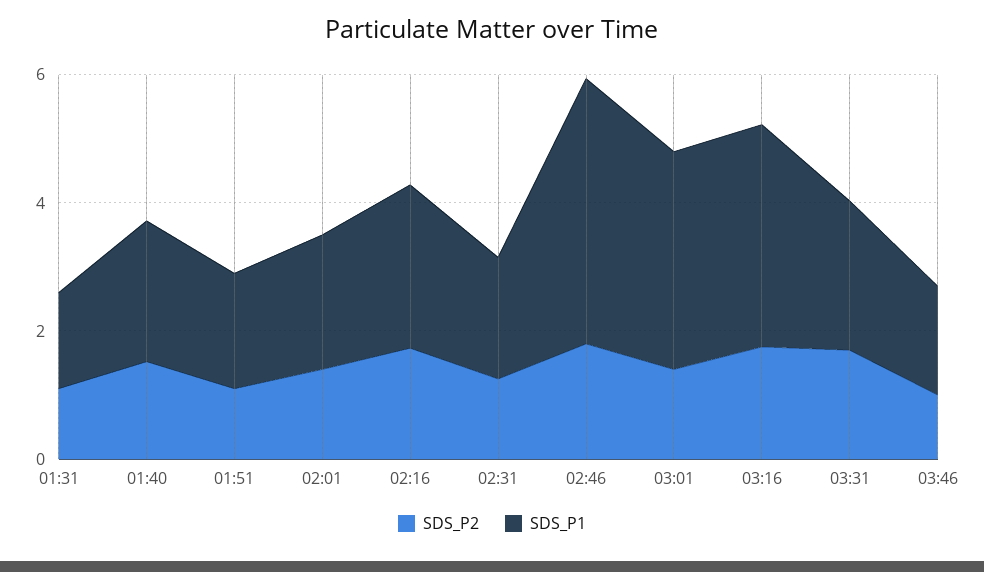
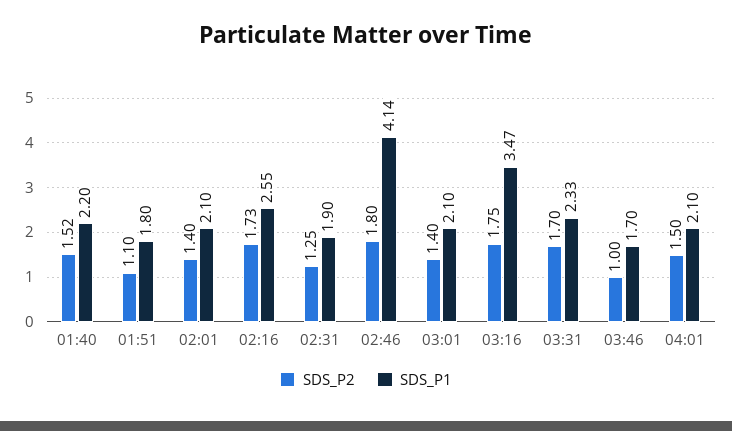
SDS_P2, 01:31: 1 -> none
SDS_P1, 01:31: 1.5 -> none
SDS_P1, 03:01: 3.5 -> 2.1
SDS_P2, 04:01: none -> 1.5
SDS_P1, 04:01: none -> 2.1

